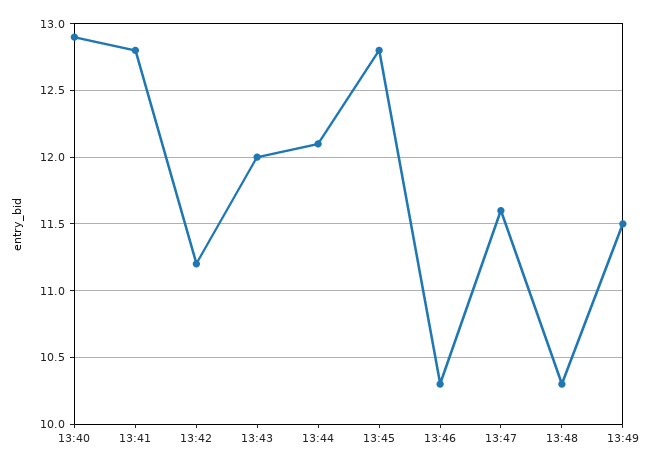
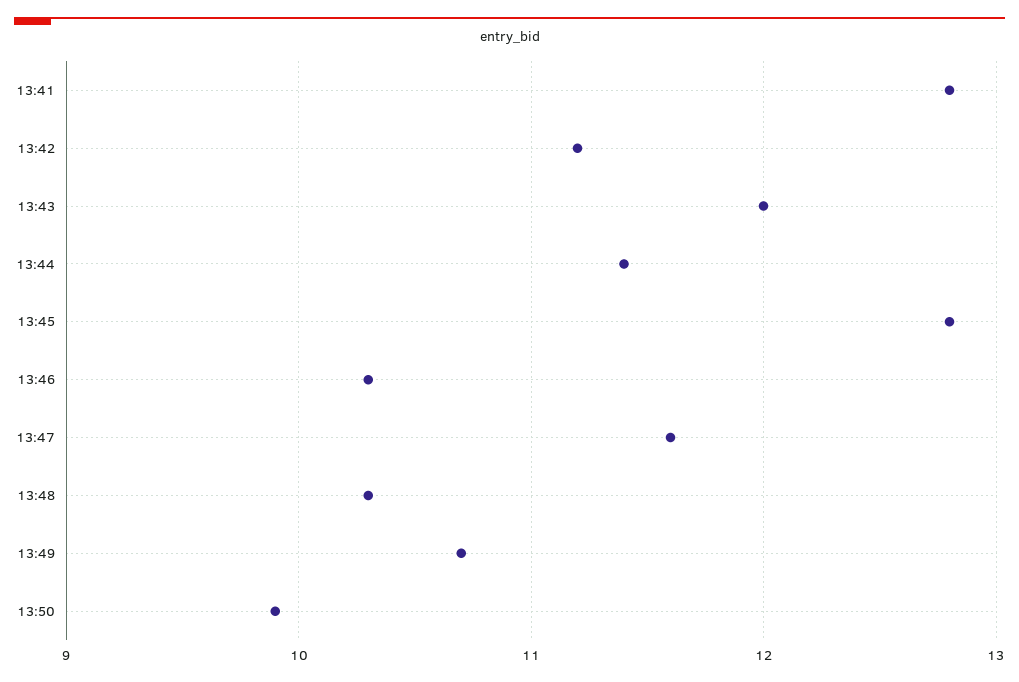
13:40: 12.9 -> none
13:44: 12.1 -> 11.4
13:49: 11.5 -> 10.7
13:50: none -> 9.9

